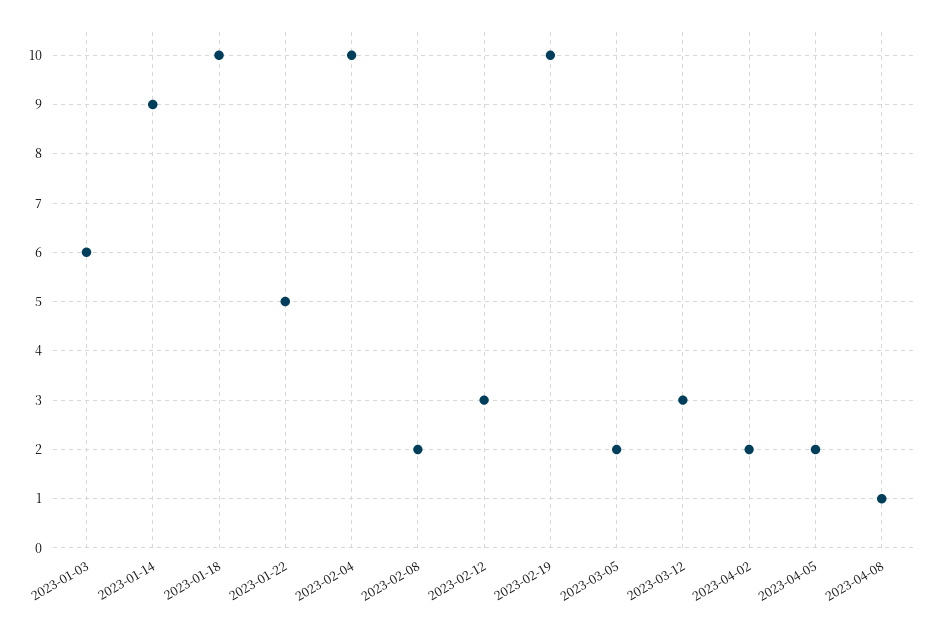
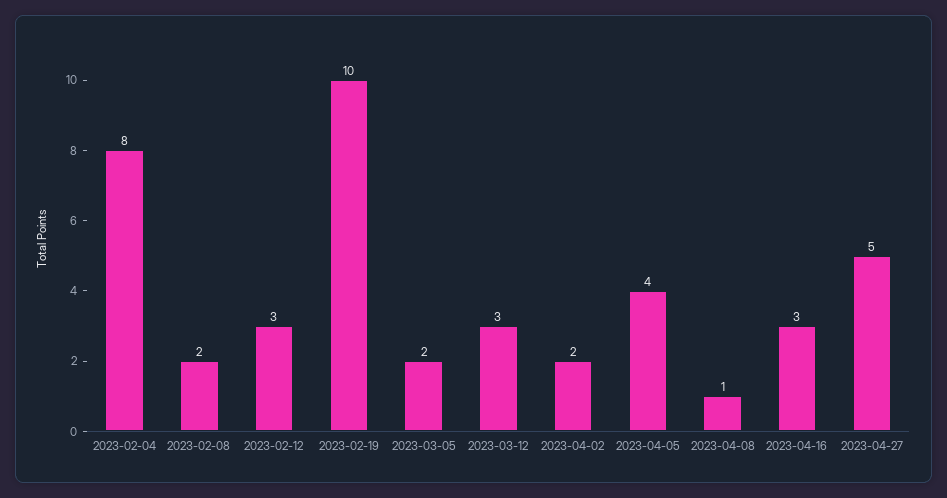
2023-01-03: 6 -> none
2023-01-14: 9 -> none
2023-01-18: 10 -> none
2023-01-22: 5 -> none
2023-02-04: 10 -> 8
2023-04-05: 2 -> 4
2023-04-16: none -> 3
2023-04-27: none -> 5

